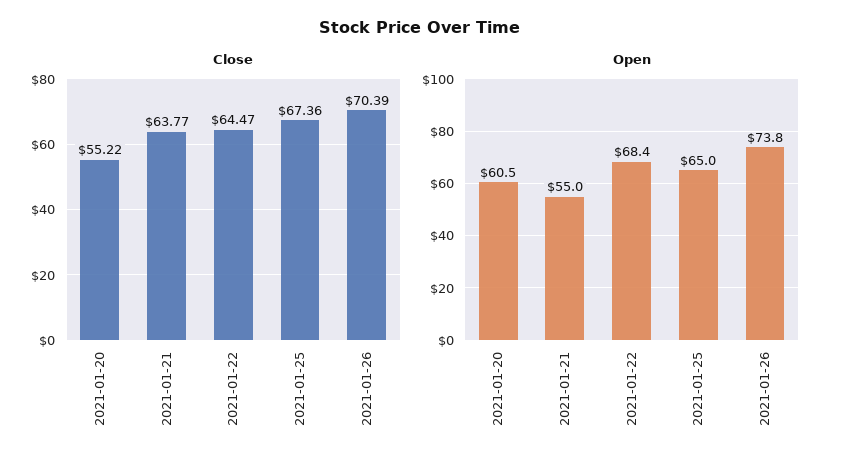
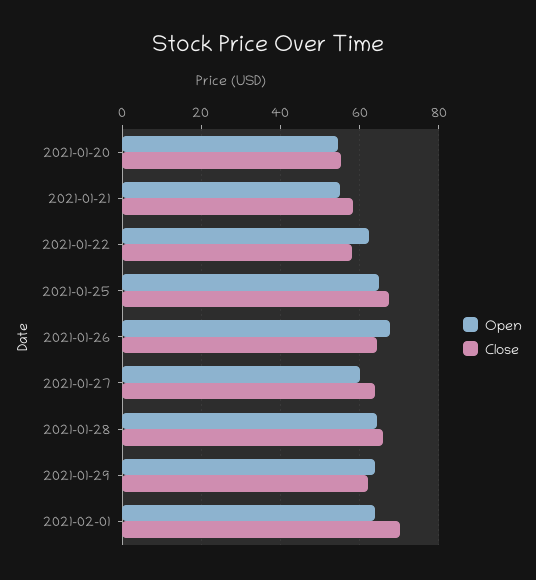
Close, 2021-01-21: 63.77 -> 58
Close, 2021-01-22: 64.47 -> 58
Close, 2021-01-26: 70.39 -> 64
Open, 2021-01-20: 60.5 -> 54
Open, 2021-01-22: 68.4 -> 62
Open, 2021-01-26: 73.8 -> 68
Open, 2021-01-27: none -> 60
Close, 2021-01-27: none -> 64
Open, 2021-01-28: none -> 64
Close, 2021-01-28: none -> 66
Open, 2021-01-29: none -> 64
Close, 2021-01-29: none -> 62
Open, 2021-02-01: none -> 64
Close, 2021-02-01: none -> 70

